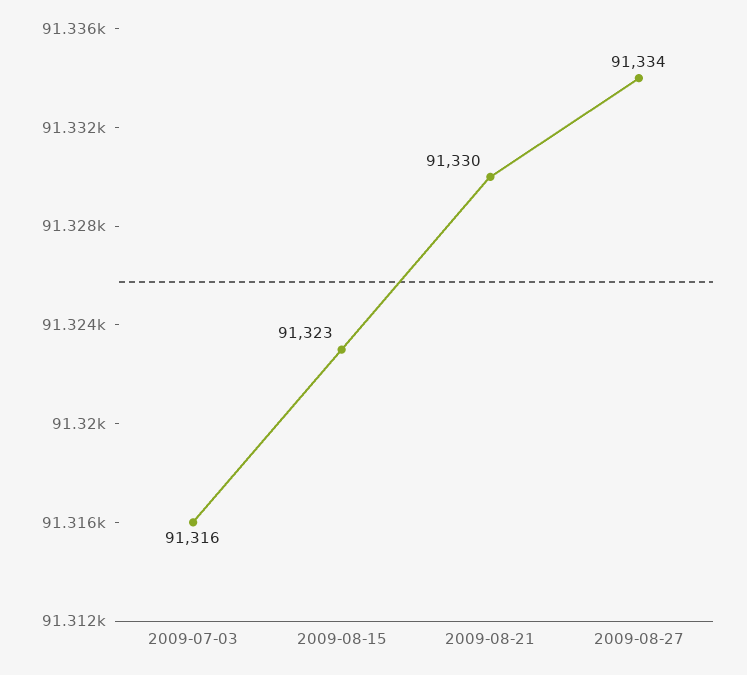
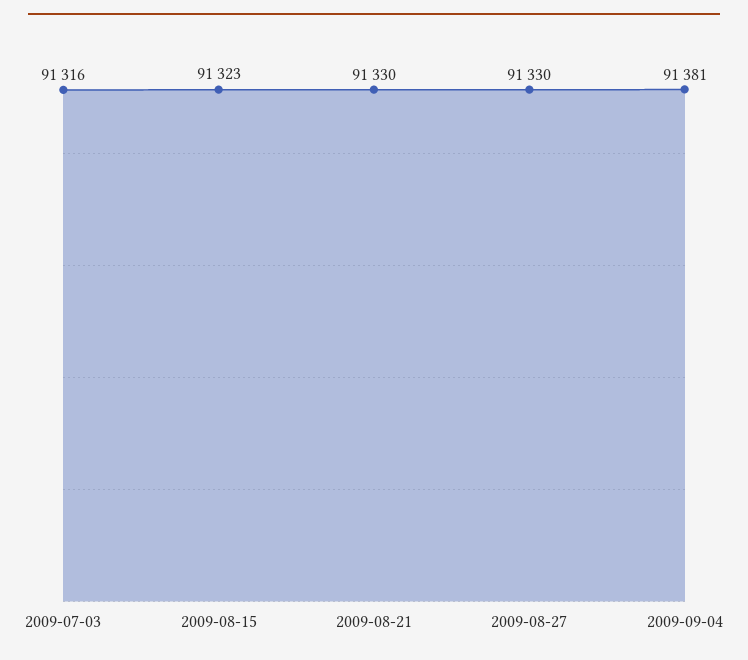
2009-08-27: 91334 -> 91330
2009-09-04: none -> 91381

